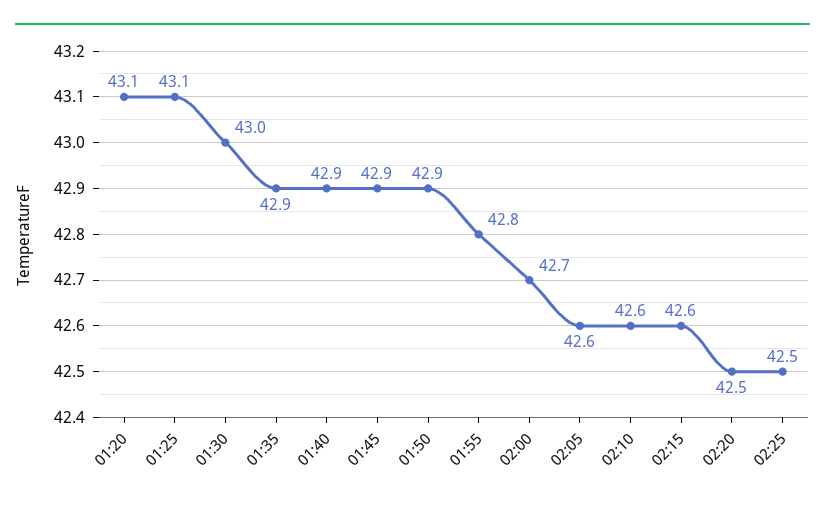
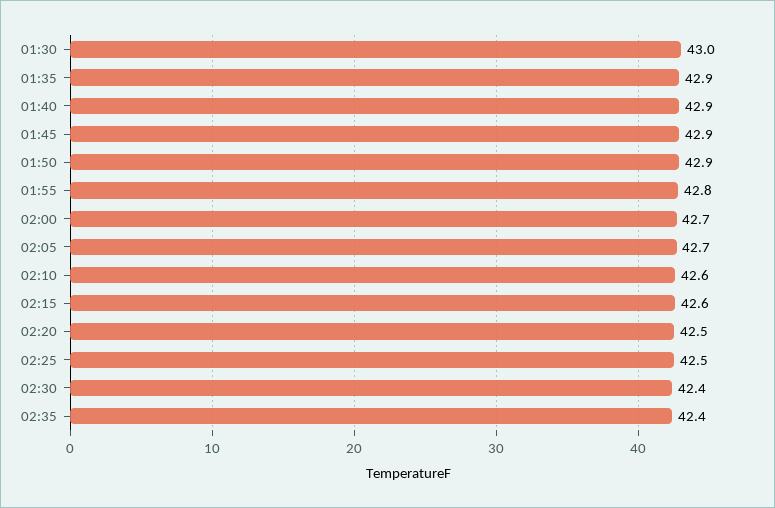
01:20: 43.1 -> none
01:25: 43.1 -> none
02:05: 42.6 -> 42.7
02:30: none -> 42.4
02:35: none -> 42.4

